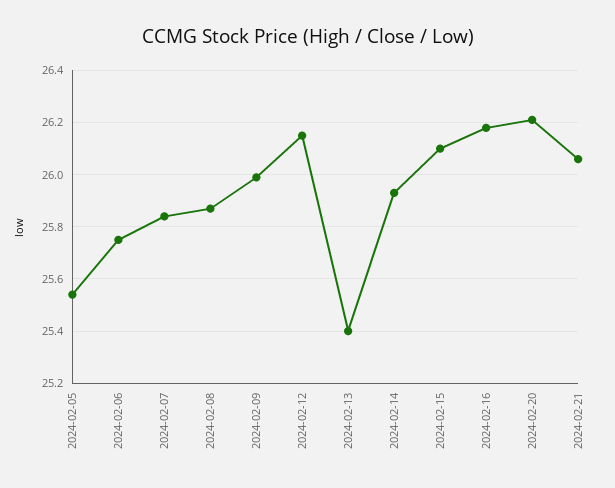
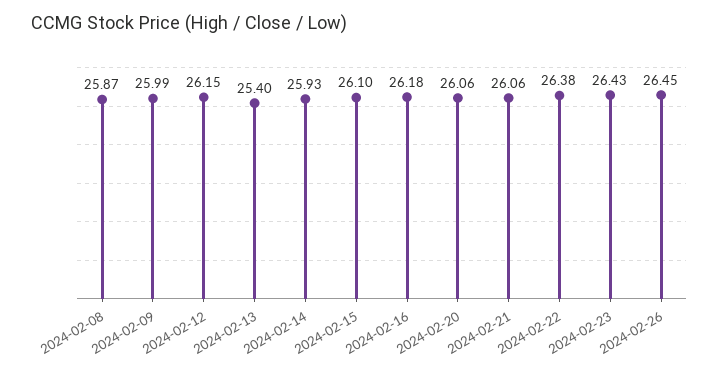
2024-02-05: 25.55 -> none
2024-02-06: 25.75 -> none
2024-02-07: 25.85 -> none
2024-02-20: 26.2 -> 26.06
2024-02-22: none -> 26.38
2024-02-23: none -> 26.43
2024-02-26: none -> 26.45

